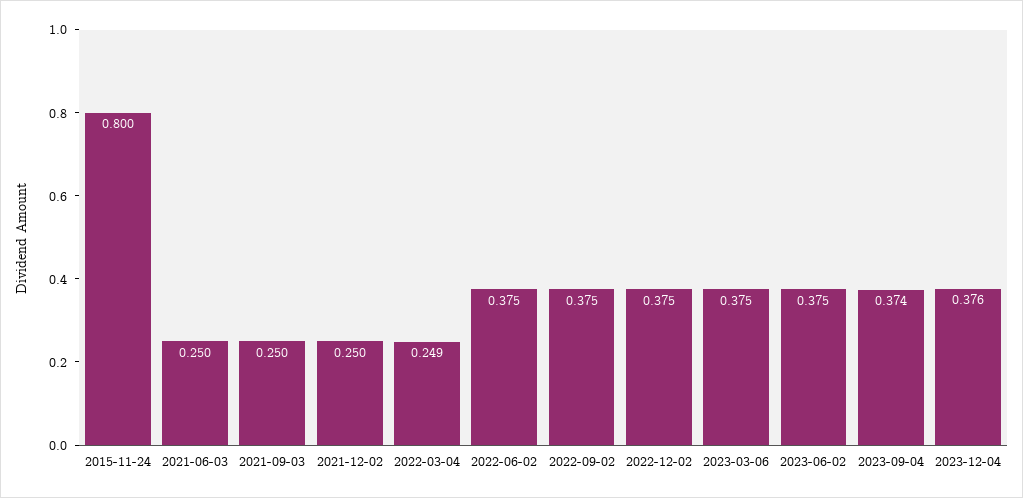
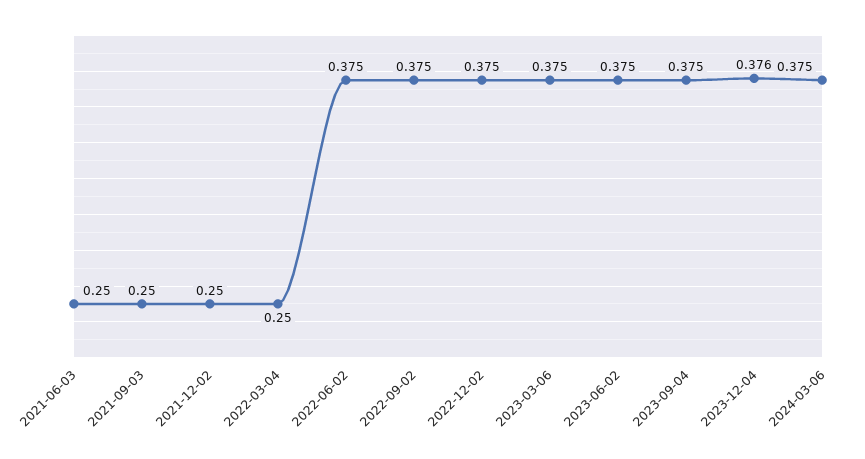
2015-11-24: 0.8 -> none
2022-03-04: 0.249 -> 0.25
2023-09-04: 0.374 -> 0.375
2024-03-06: none -> 0.375

